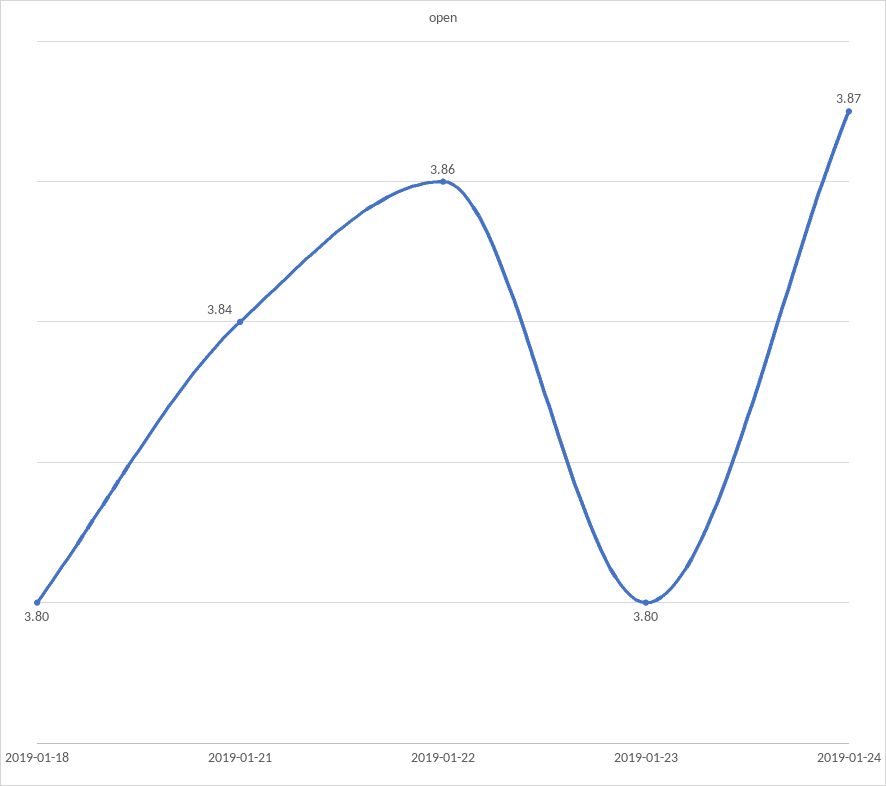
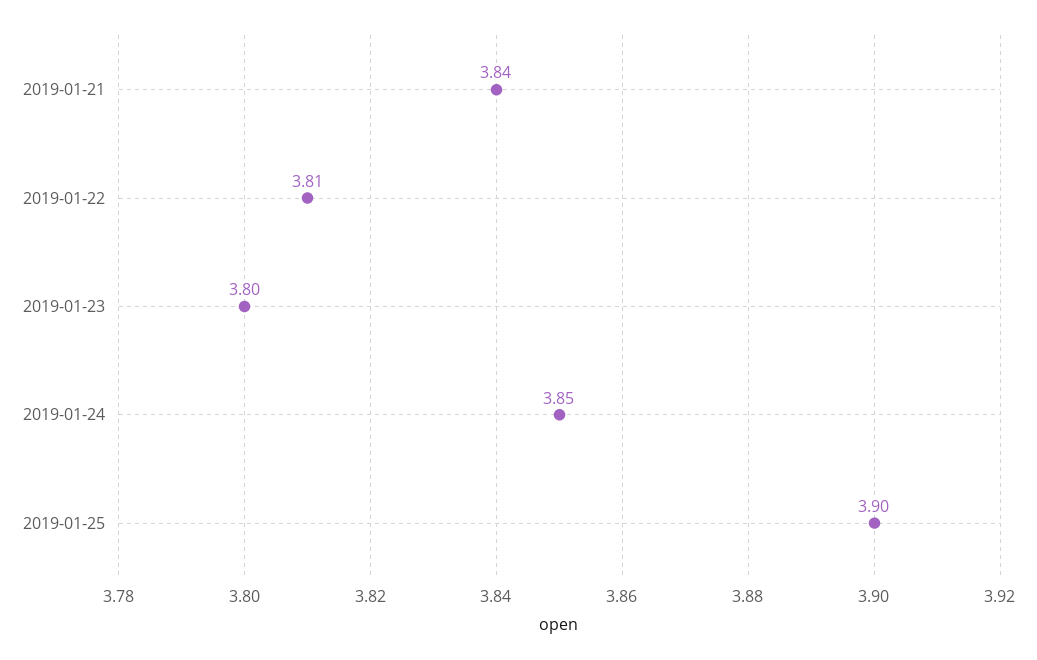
2019-01-18: 3.8 -> none
2019-01-22: 3.86 -> 3.81
2019-01-24: 3.87 -> 3.85
2019-01-25: none -> 3.9

